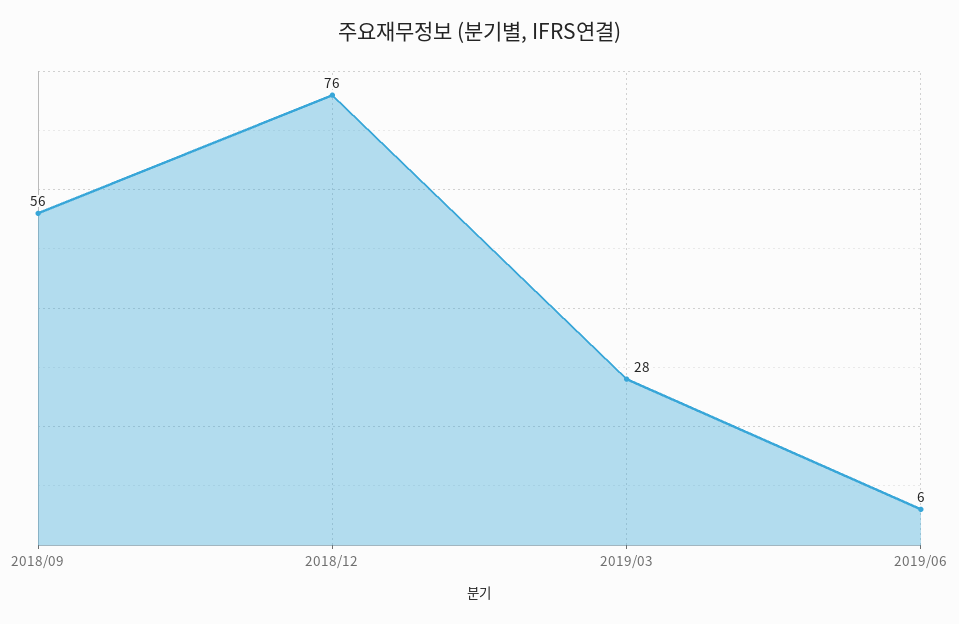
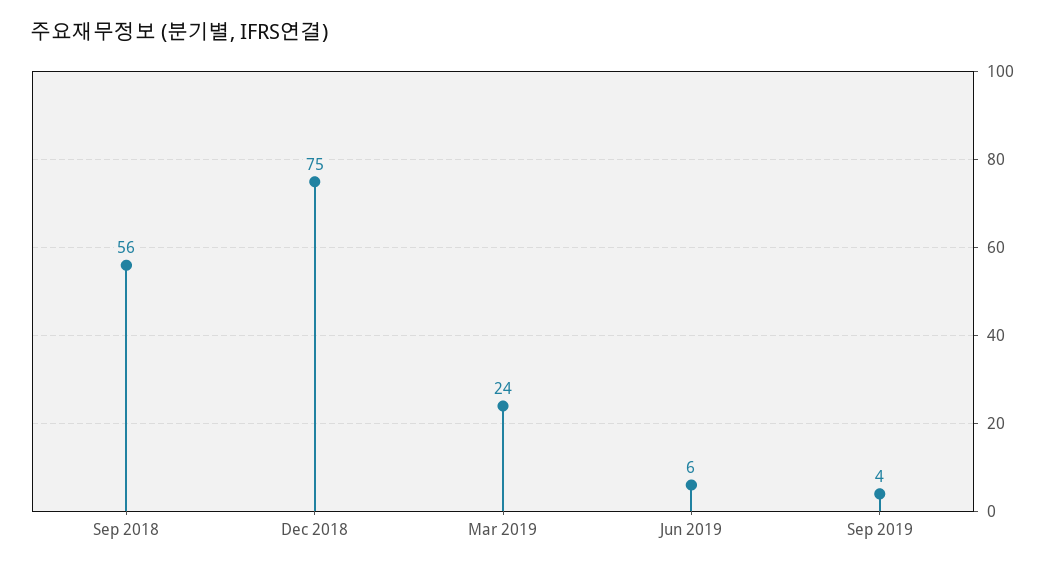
2018/12: 76 -> 75
2019/03: 28 -> 24
Sep 2019: none -> 4

